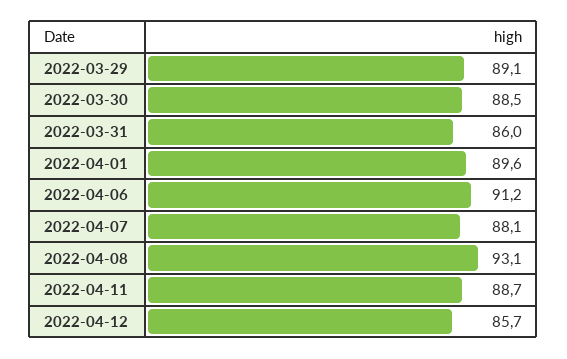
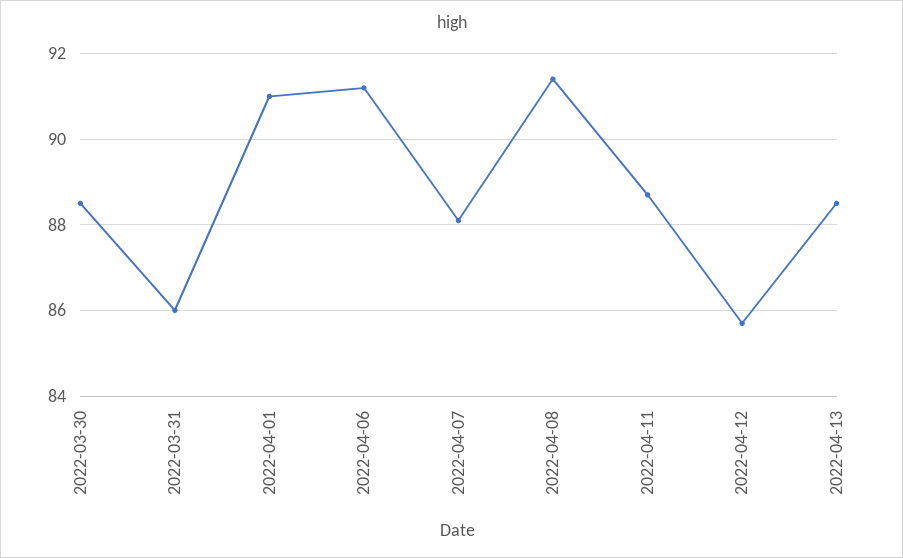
2022-03-29: 89.1 -> none
2022-04-01: 89.6 -> 91
2022-04-08: 93.1 -> 91.5
2022-04-13: none -> 88.5

